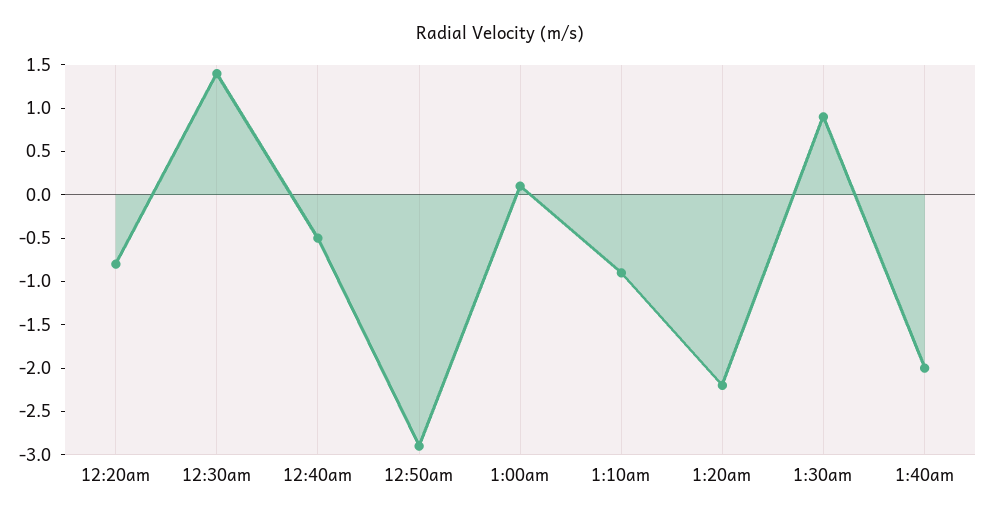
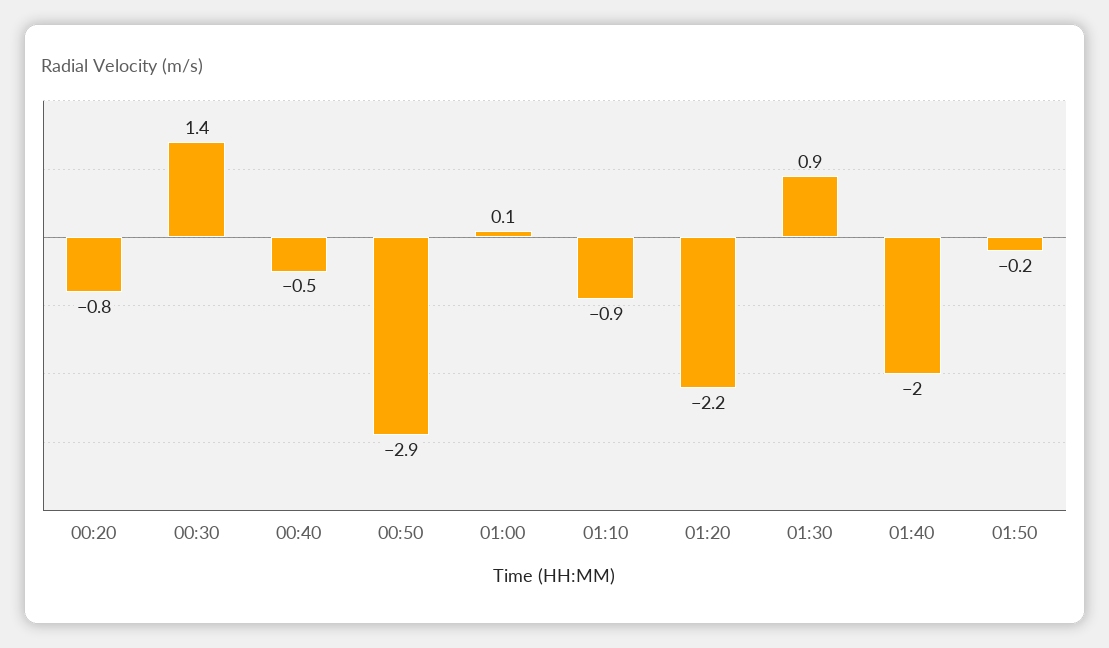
01:50: none -> -0.2

